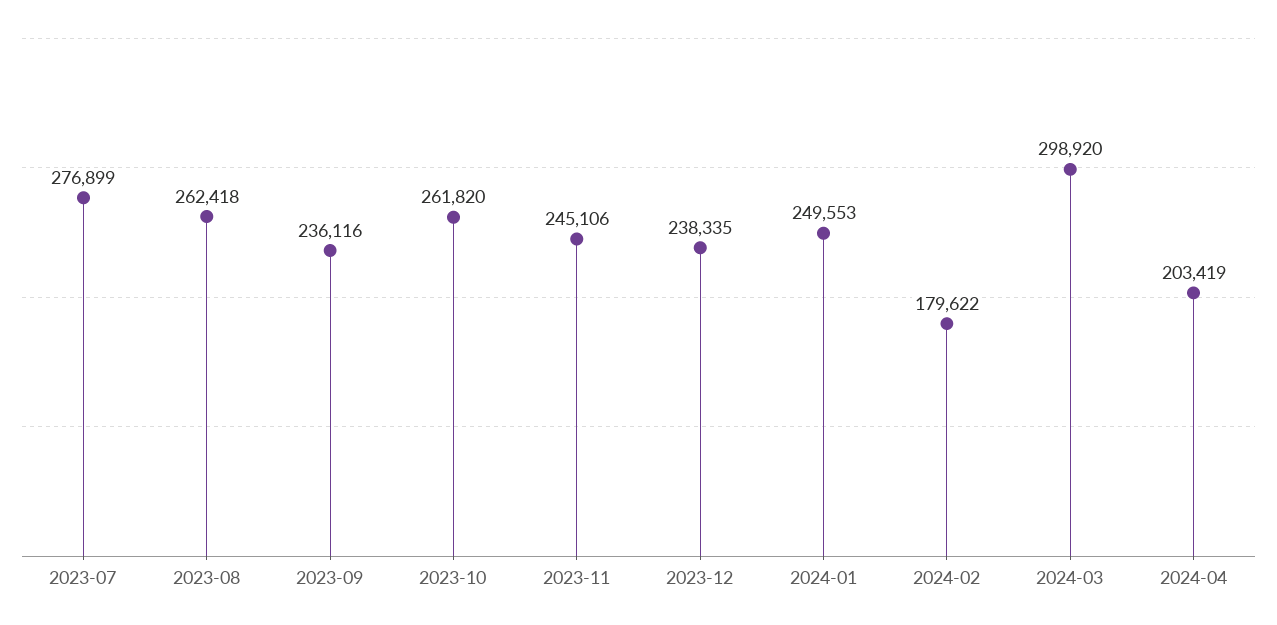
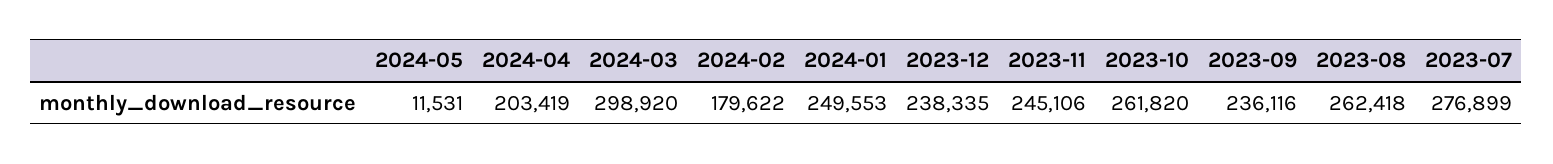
2024-05: none -> 11531

